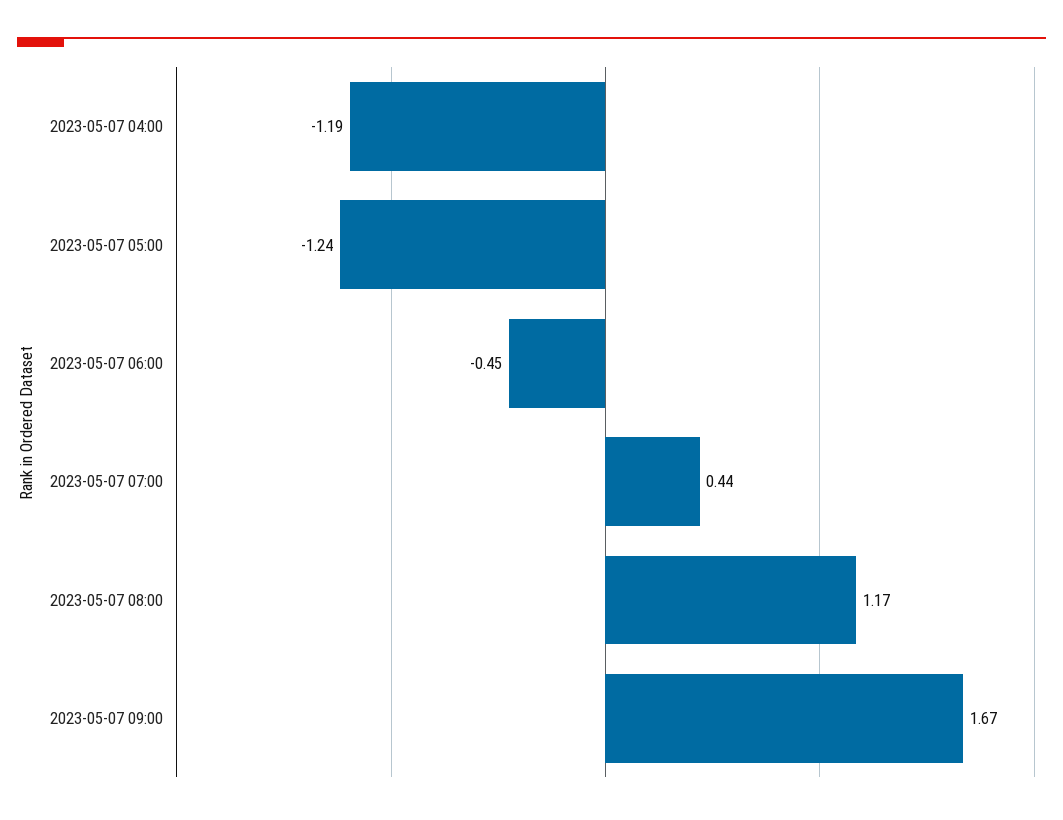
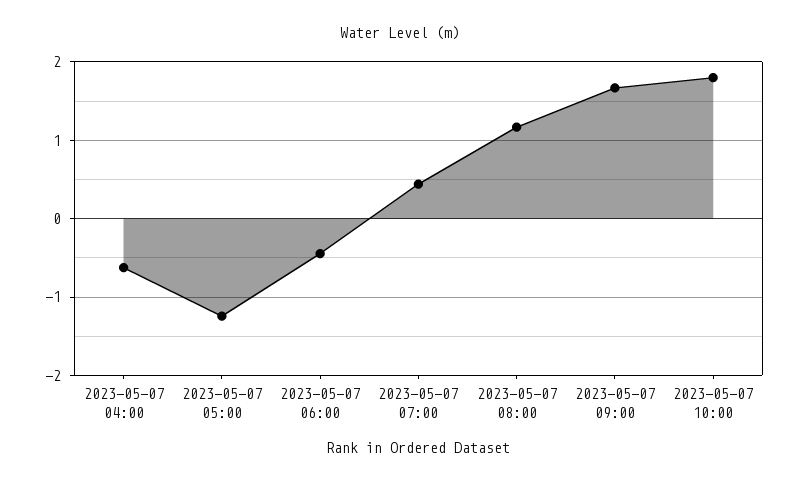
2023-05-07 04:00: -1.19 -> -0.6
2023-05-07 10:00: none -> 1.8

